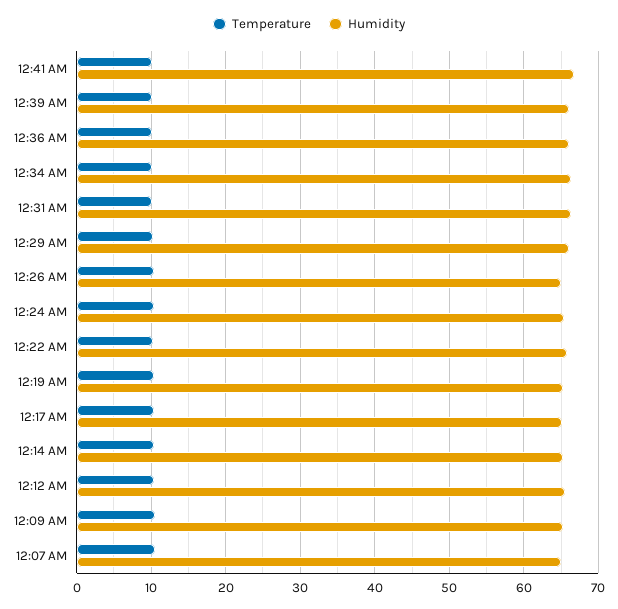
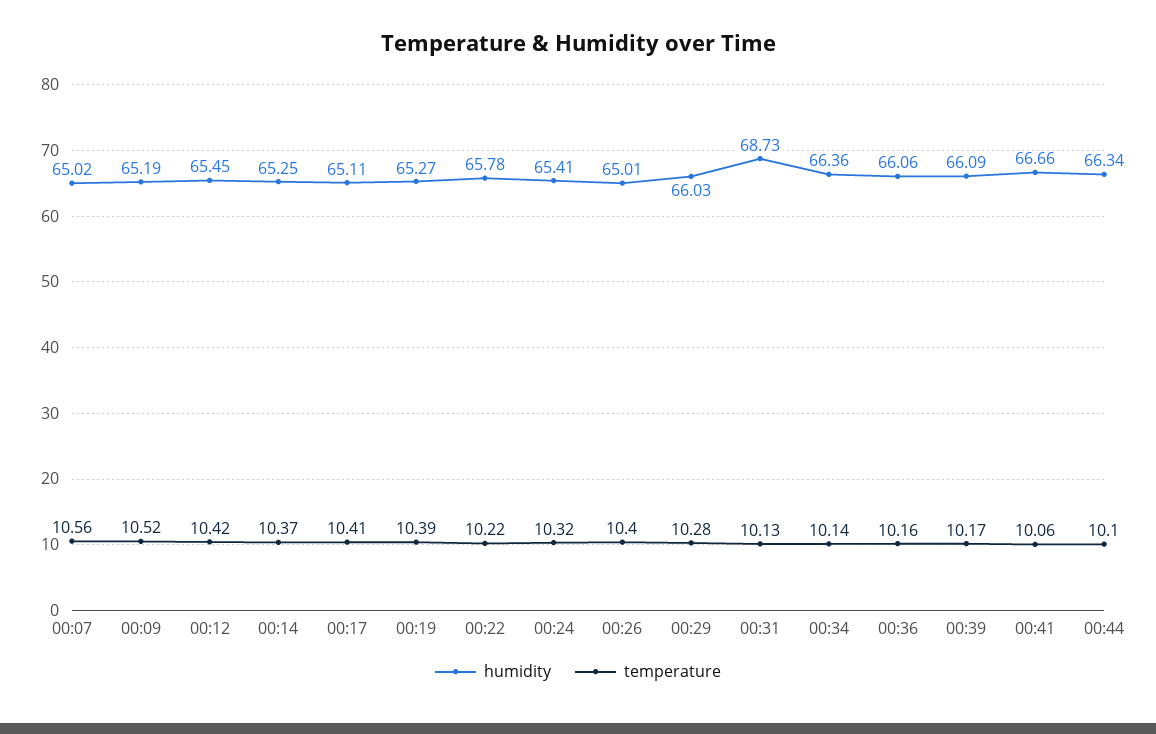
Humidity, 12:31 AM: 66 -> 68.73
Humidity, 00:44: none -> 66.34
Temperature, 00:44: none -> 10.1

